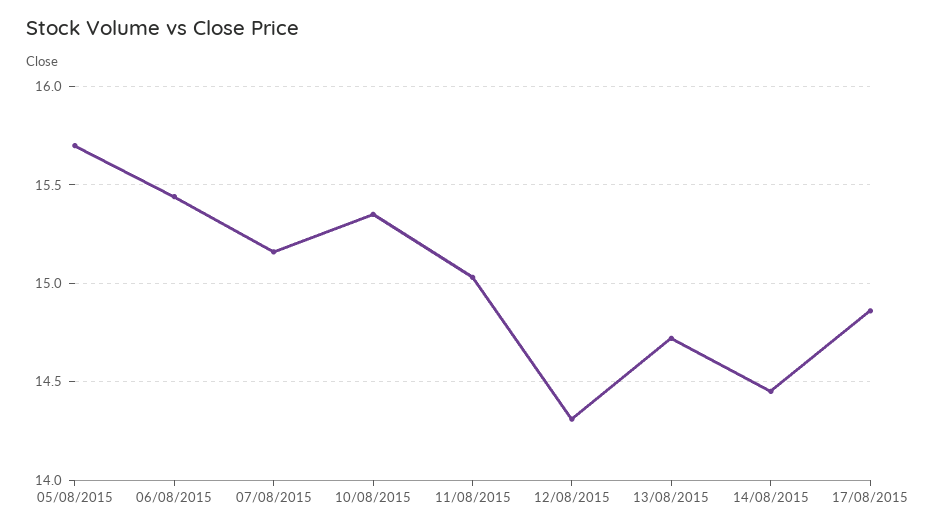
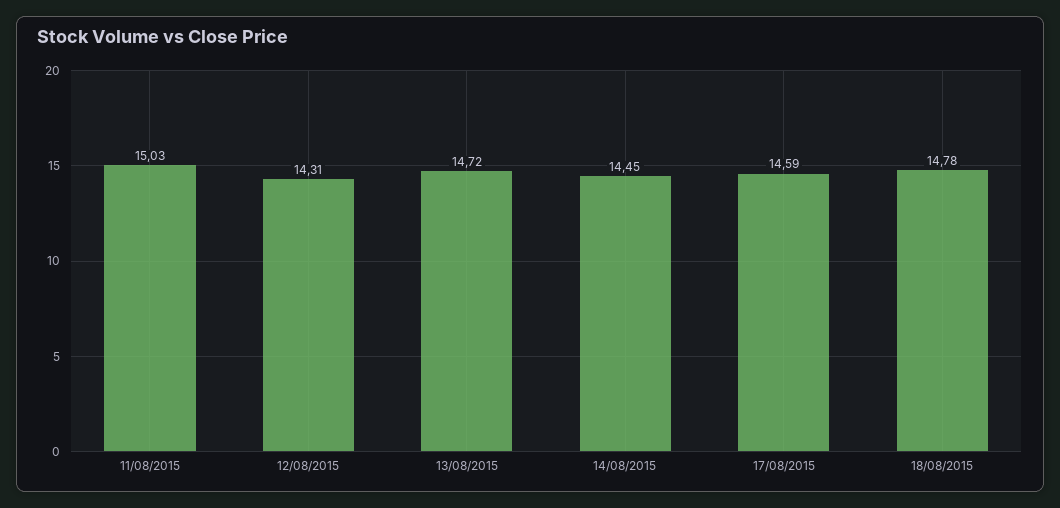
05/08/2015: 15.7 -> none
06/08/2015: 15.45 -> none
07/08/2015: 15.15 -> none
10/08/2015: 15.35 -> none
17/08/2015: 14.85 -> 14.59
18/08/2015: none -> 14.78

